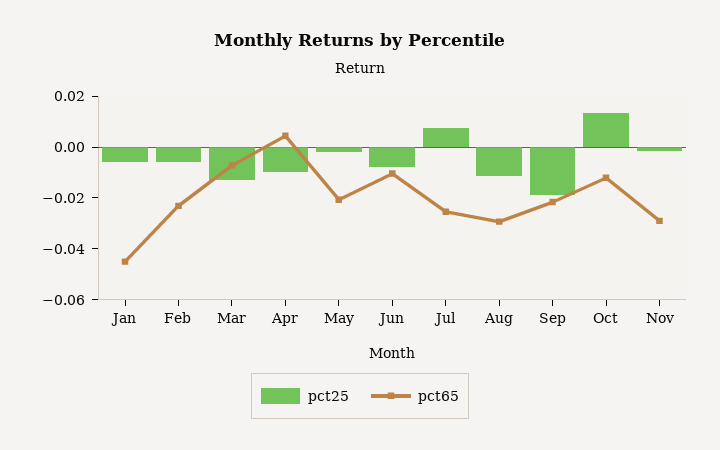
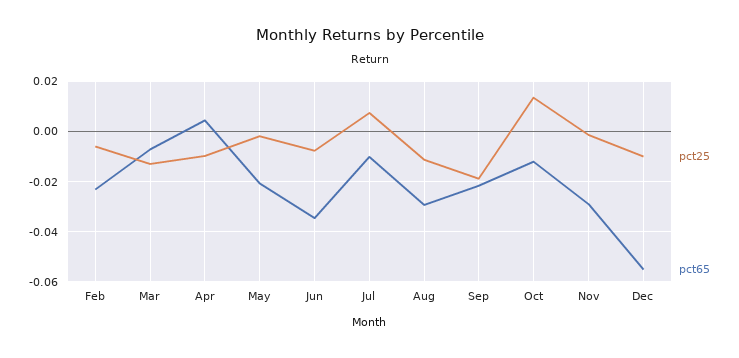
pct25, Jan: -0.005 -> none
pct65, Jan: -0.045 -> none
pct65, Jun: -0.01 -> -0.035
pct65, Jul: -0.025 -> -0.01
pct25, Dec: none -> -0.01
pct65, Dec: none -> -0.055

